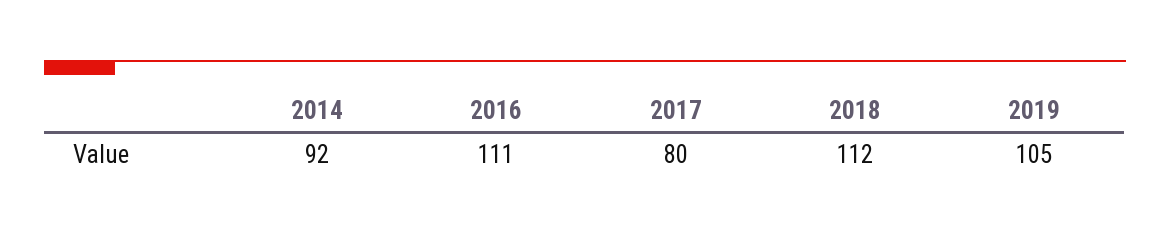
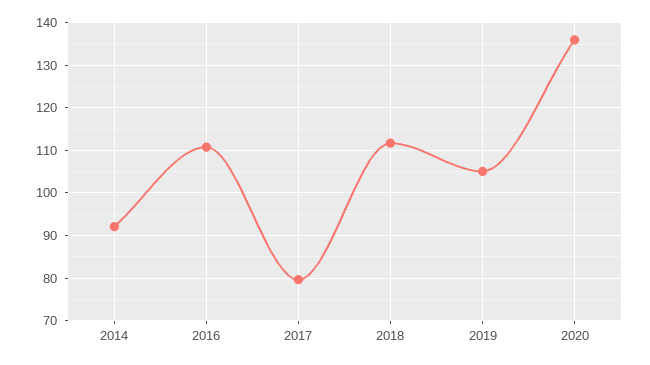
2020: none -> 136

